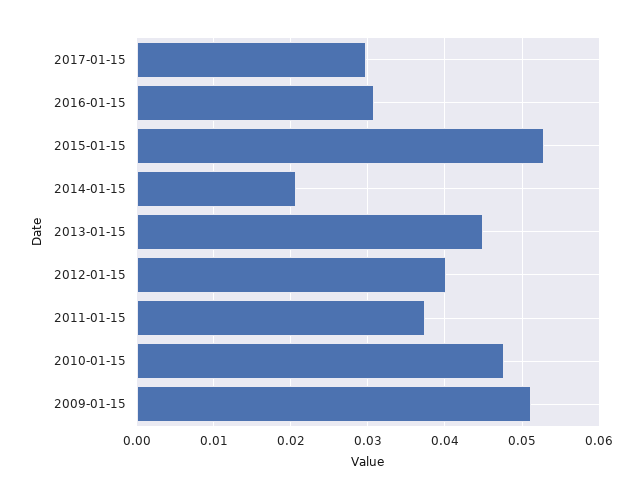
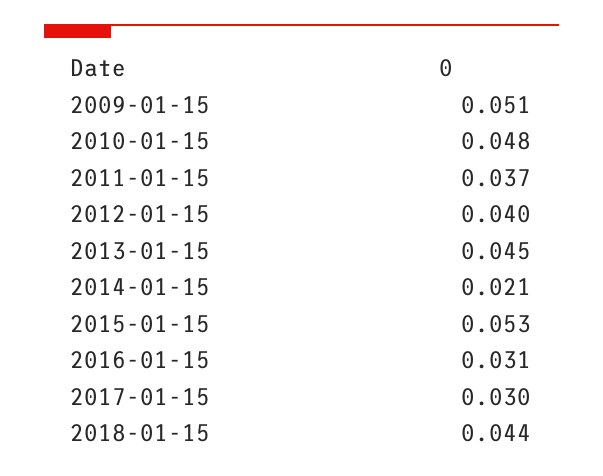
2018-01-15: none -> 0.044

